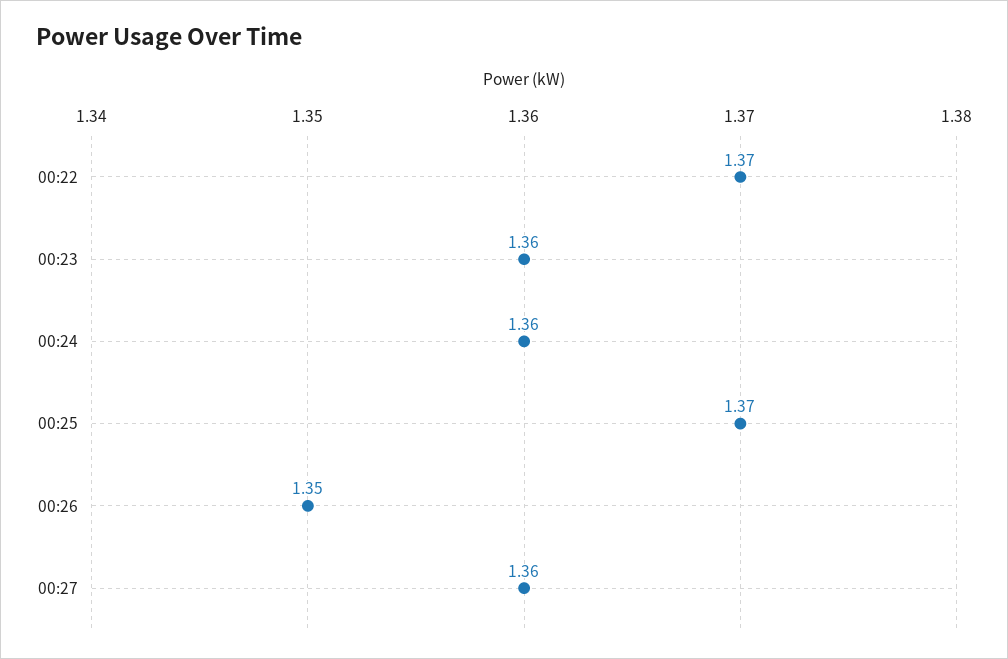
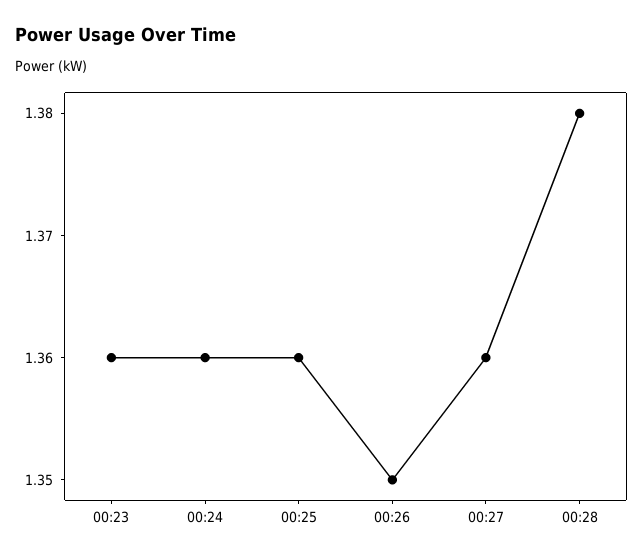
00:22: 1.37 -> none
00:25: 1.37 -> 1.36
00:28: none -> 1.38

